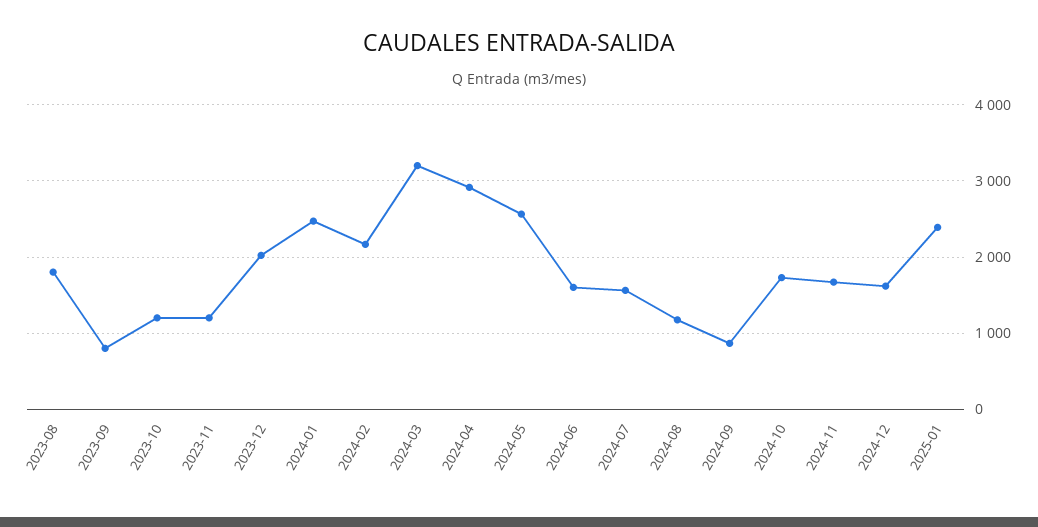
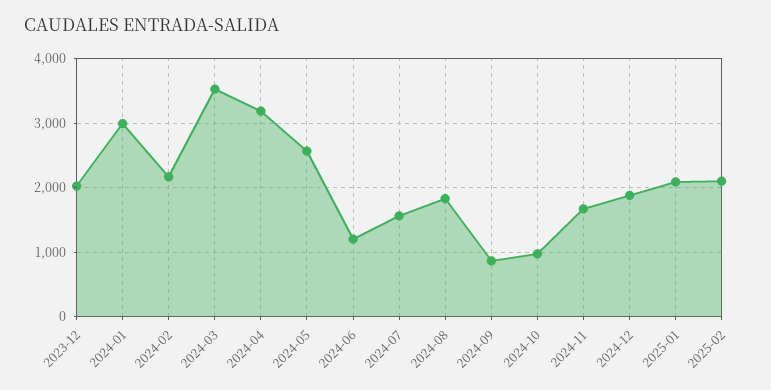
2023-08: 1800 -> none
2023-09: 800 -> none
2023-10: 1200 -> none
2023-11: 1200 -> none
2024-01: 2500 -> 3000
2024-03: 3200 -> 3500
2024-04: 2900 -> 3200
2024-06: 1600 -> 1200
2024-08: 1200 -> 1800
2024-10: 1700 -> 1000
2024-12: 1600 -> 1900
2025-01: 2400 -> 2100
2025-02: none -> 2100

